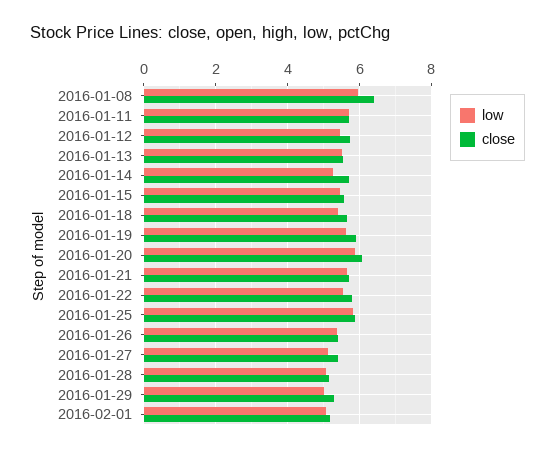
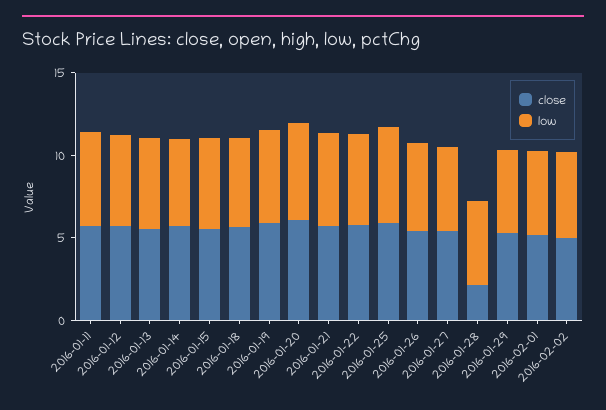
low, 2016-01-08: 6 -> none
close, 2016-01-08: 6.4 -> none
close, 2016-01-28: 5.2 -> 2
close, 2016-02-02: none -> 5
low, 2016-02-02: none -> 5

